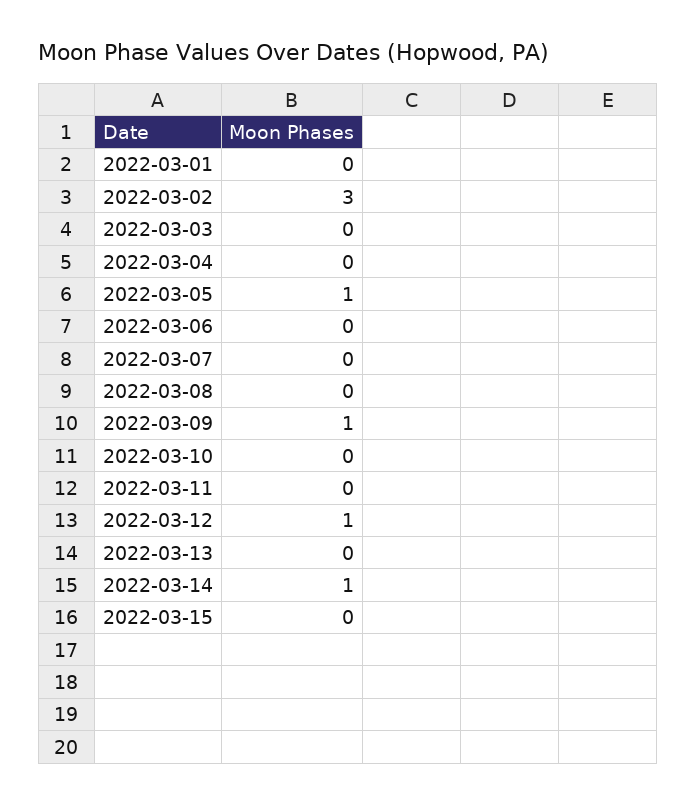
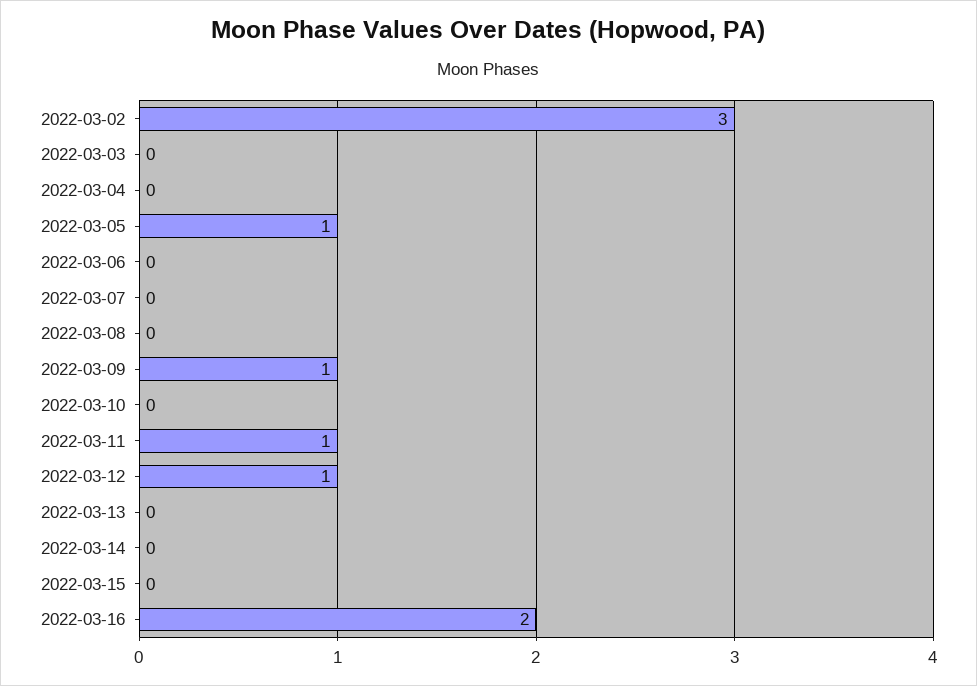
2022-03-01: 0 -> none
2022-03-11: 0 -> 1
2022-03-14: 1 -> 0
2022-03-16: none -> 2

